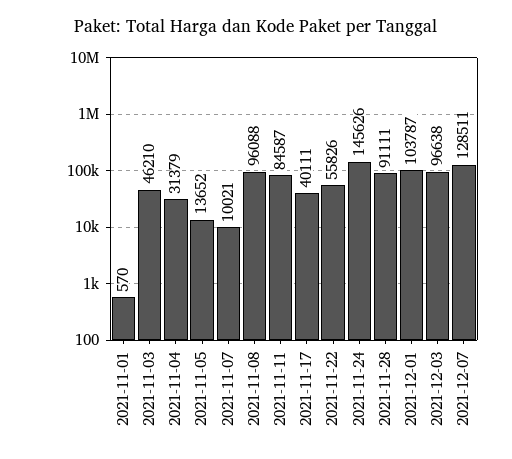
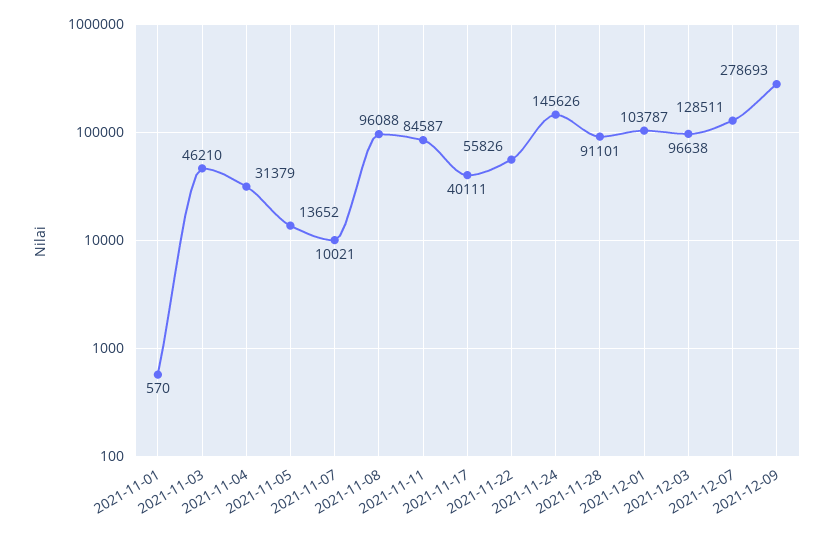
2021-11-28: 91111 -> 91101
2021-12-09: none -> 278693

